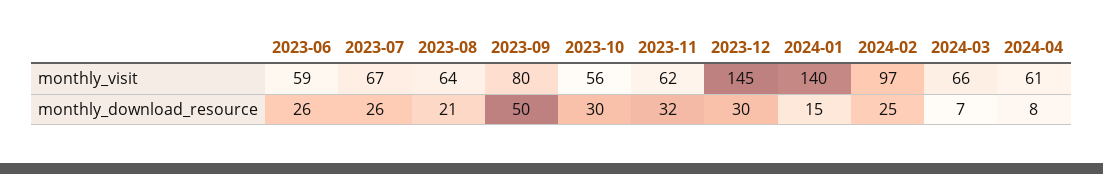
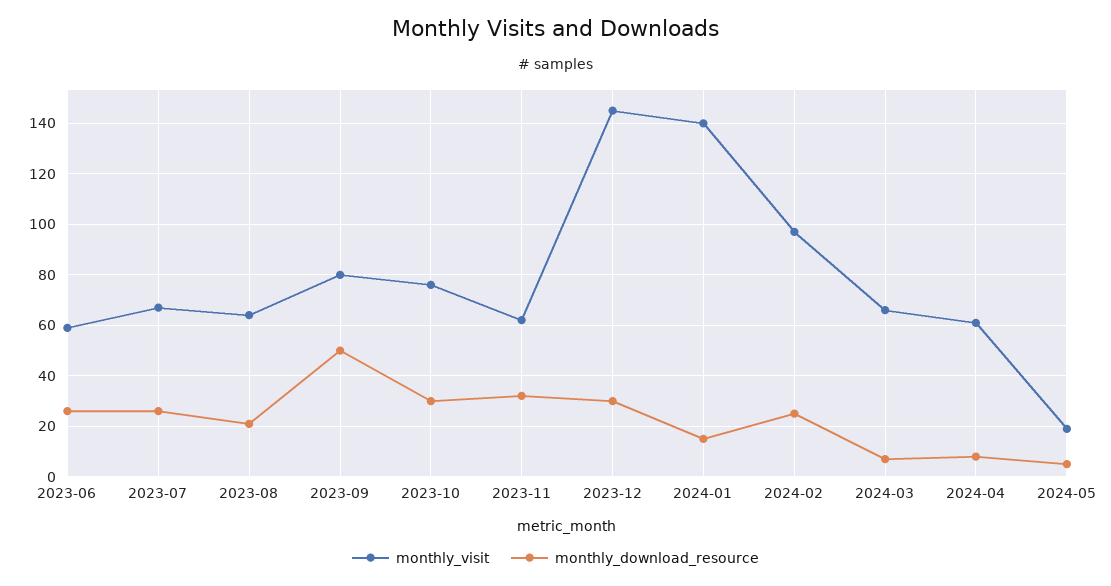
monthly_visit, 2023-10: 56 -> 75
monthly_visit, 2024-05: none -> 20
monthly_download_resource, 2024-05: none -> 5

